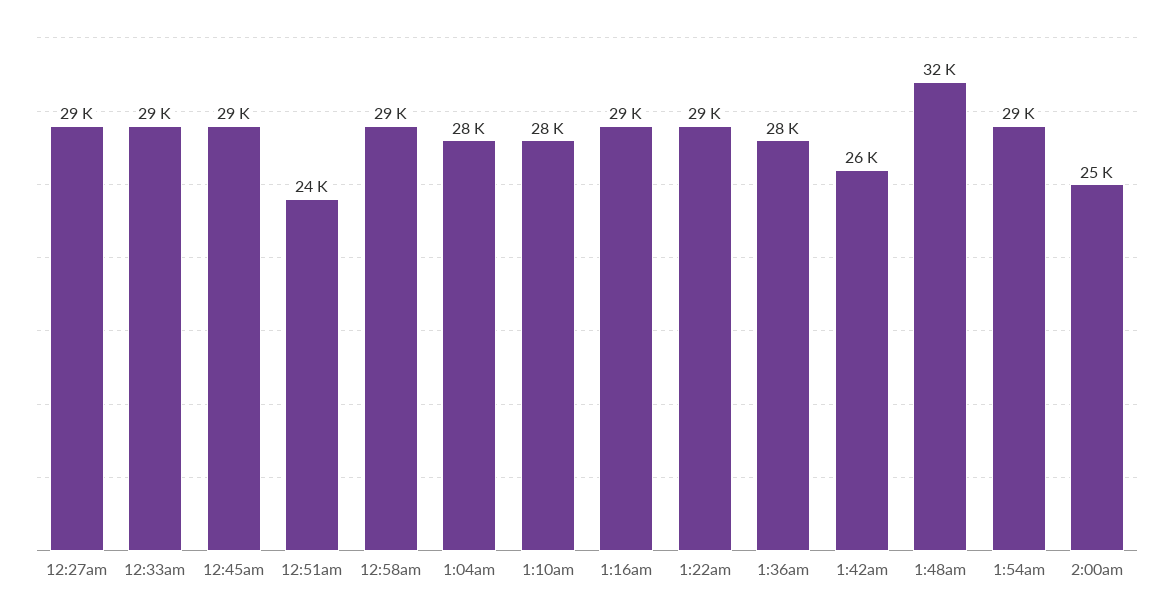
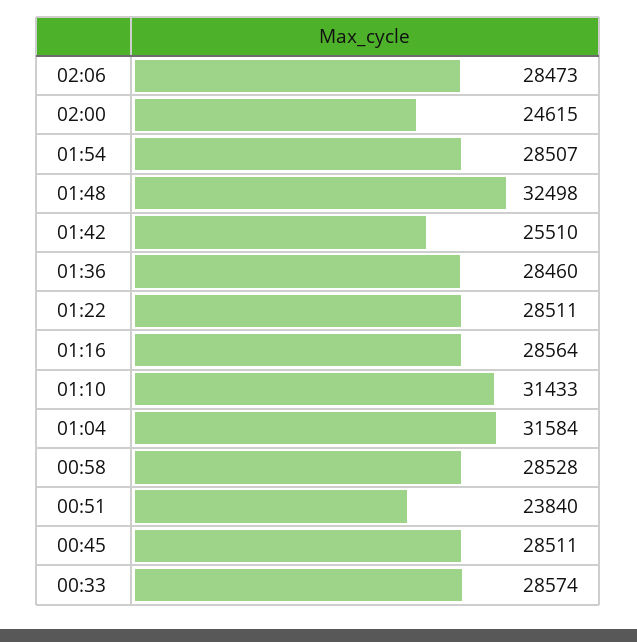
12:27am: 29000 -> none
1:04am: 28000 -> 31584
1:10am: 28000 -> 31433
02:06: none -> 28473

